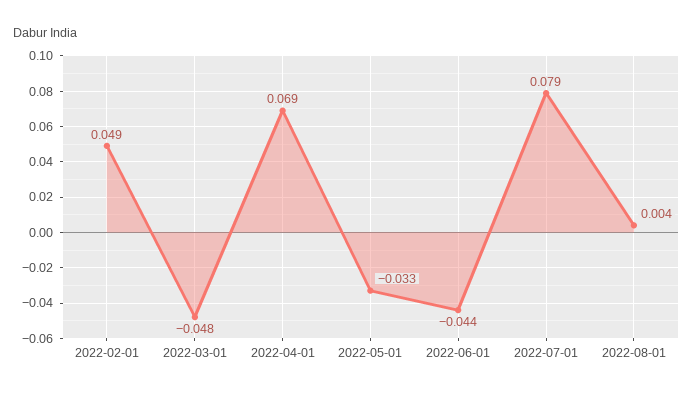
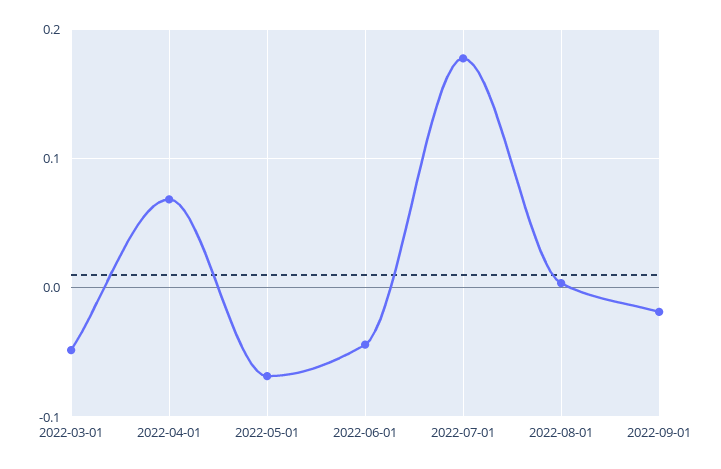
2022-02-01: 0.049 -> none
2022-05-01: -0.033 -> -0.07
2022-07-01: 0.079 -> 0.18
2022-09-01: none -> -0.02

